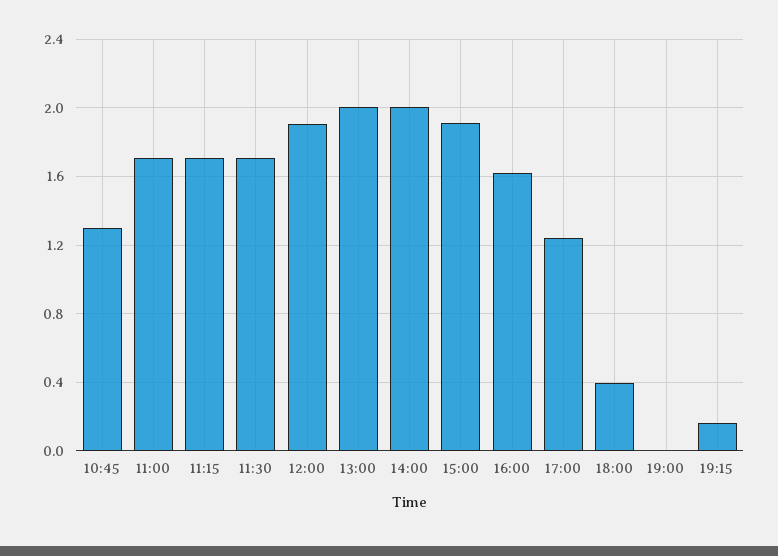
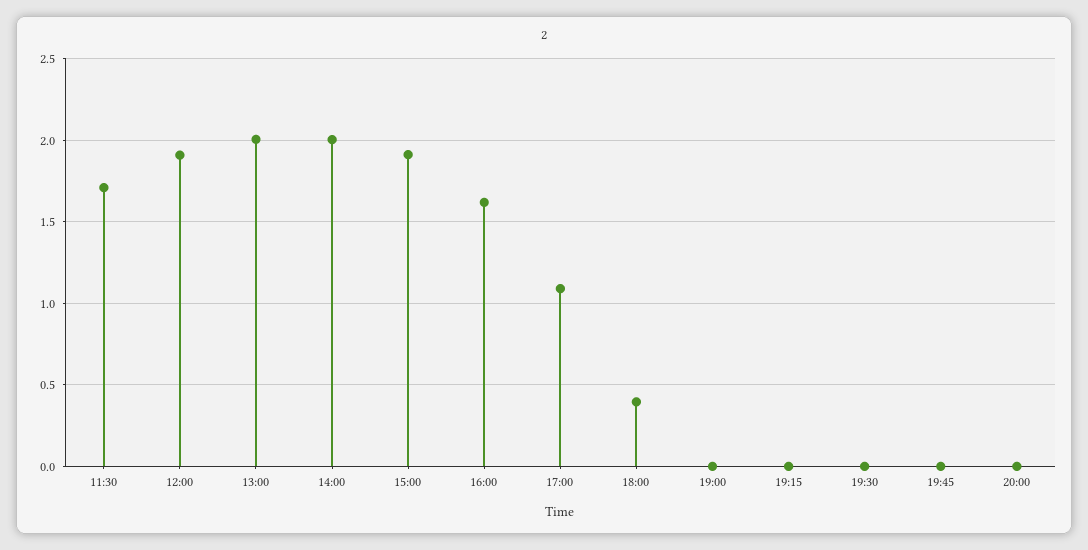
10:45: 1.3 -> none
11:00: 1.7 -> none
11:15: 1.7 -> none
17:00: 1.25 -> 1.1
19:15: 0.15 -> 0
19:30: none -> 0
19:45: none -> 0
20:00: none -> 0

